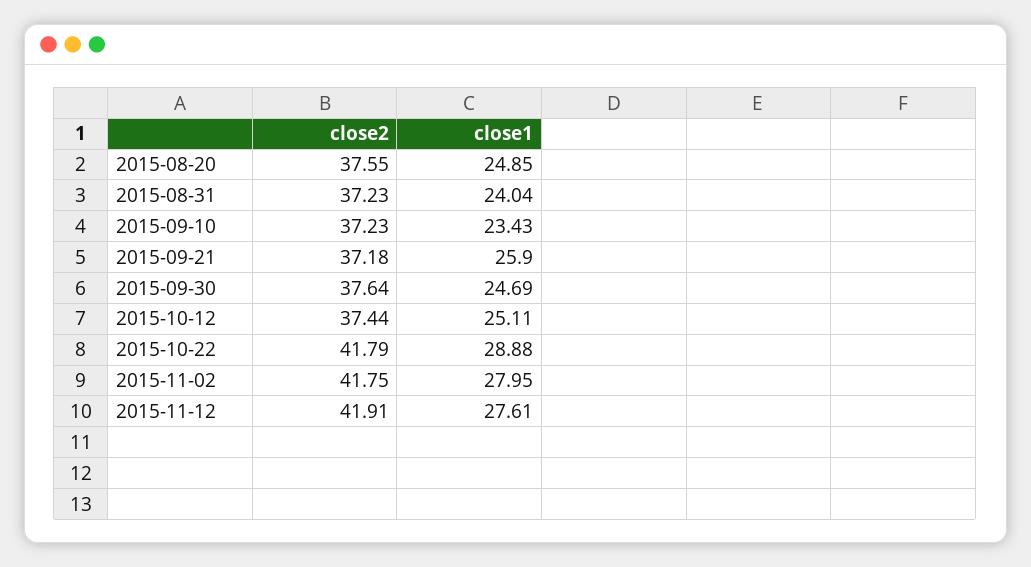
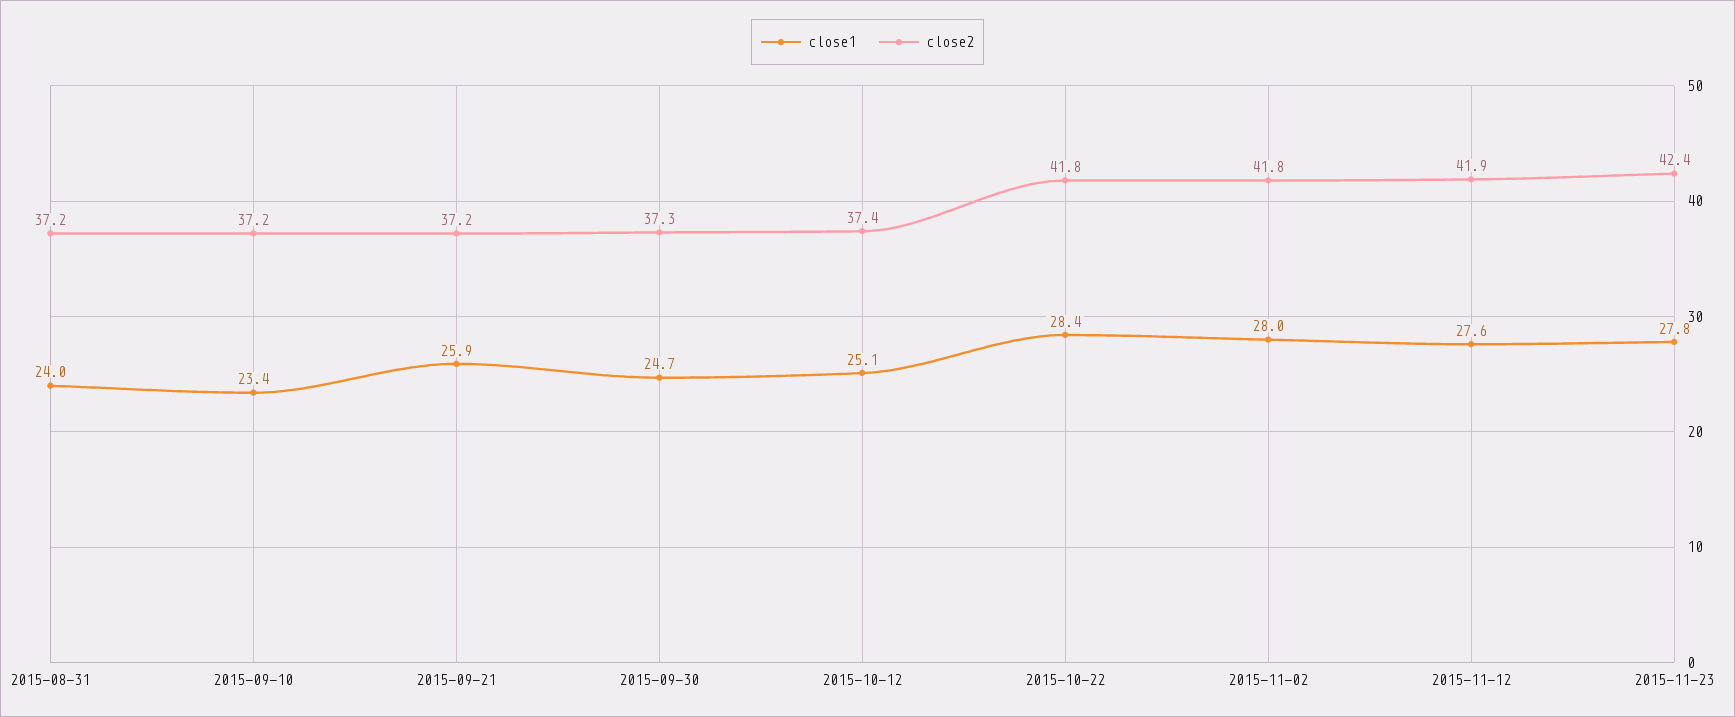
close2, 2015-08-20: 37.55 -> none
close1, 2015-08-20: 24.85 -> none
close2, 2015-09-30: 37.64 -> 37.3
close1, 2015-10-22: 28.88 -> 28.4
close1, 2015-11-23: none -> 27.8
close2, 2015-11-23: none -> 42.4

